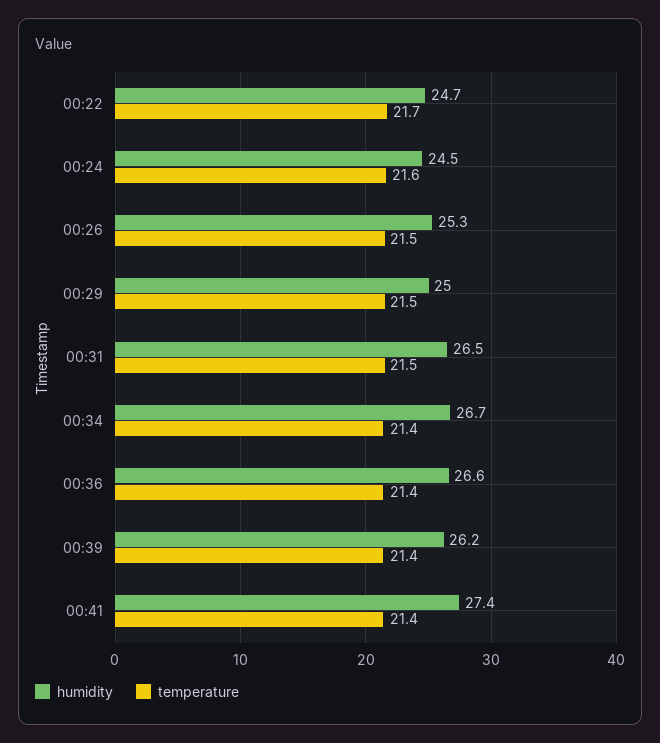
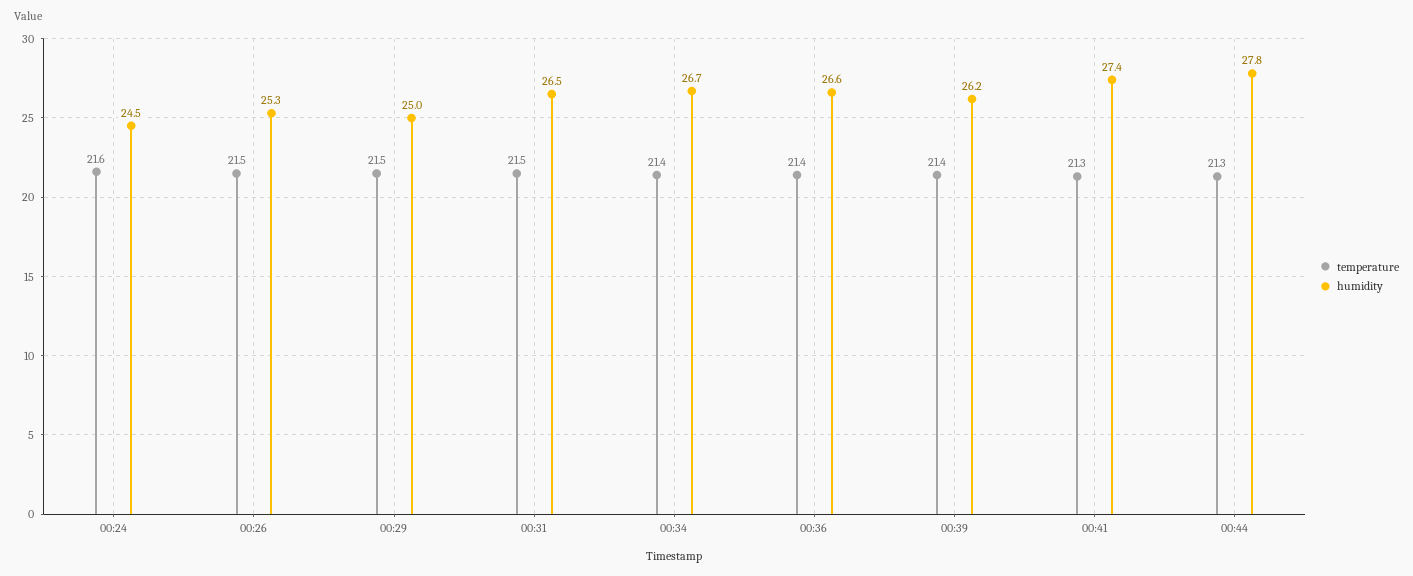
humidity, 00:22: 24.7 -> none
temperature, 00:22: 21.7 -> none
temperature, 00:41: 21.4 -> 21.3
temperature, 00:44: none -> 21.3
humidity, 00:44: none -> 27.8

